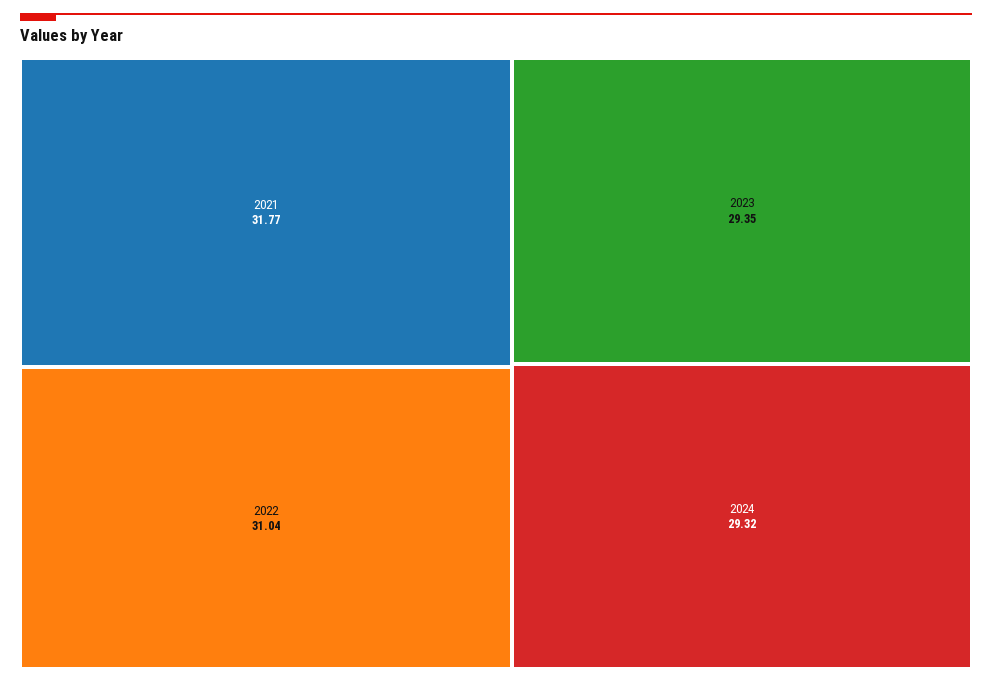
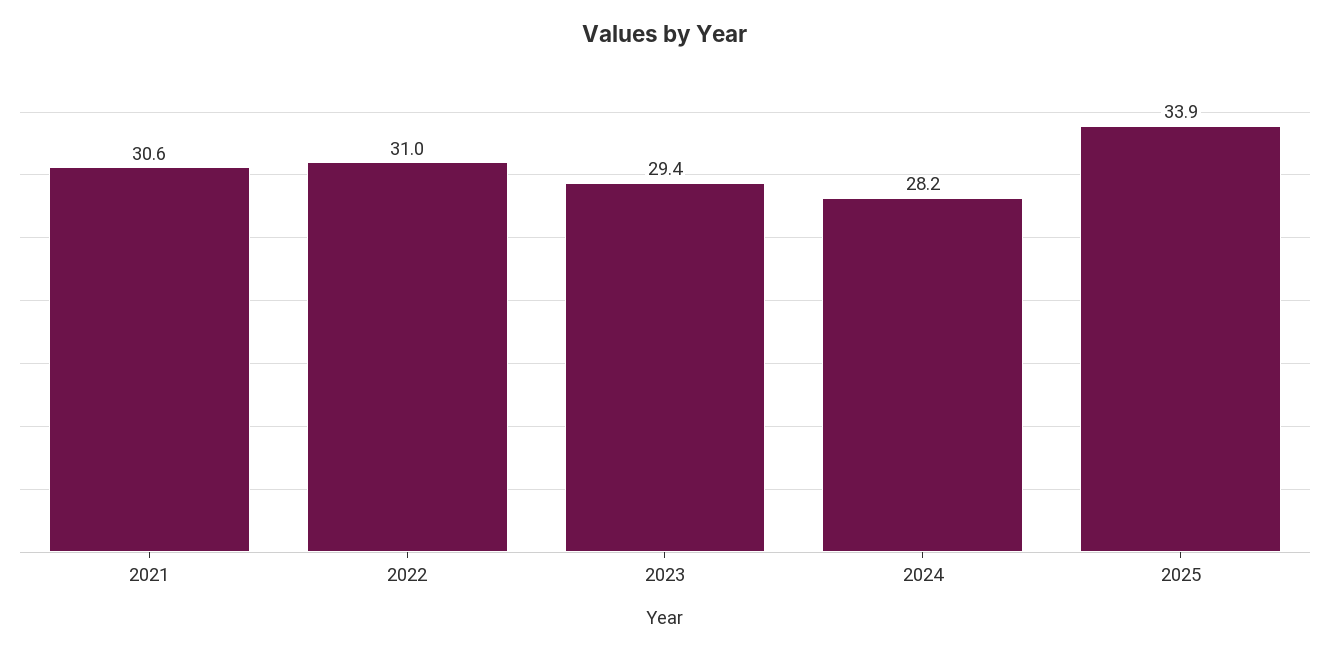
2021: 31.77 -> 30.6
2024: 29.32 -> 28.2
2025: none -> 33.9

